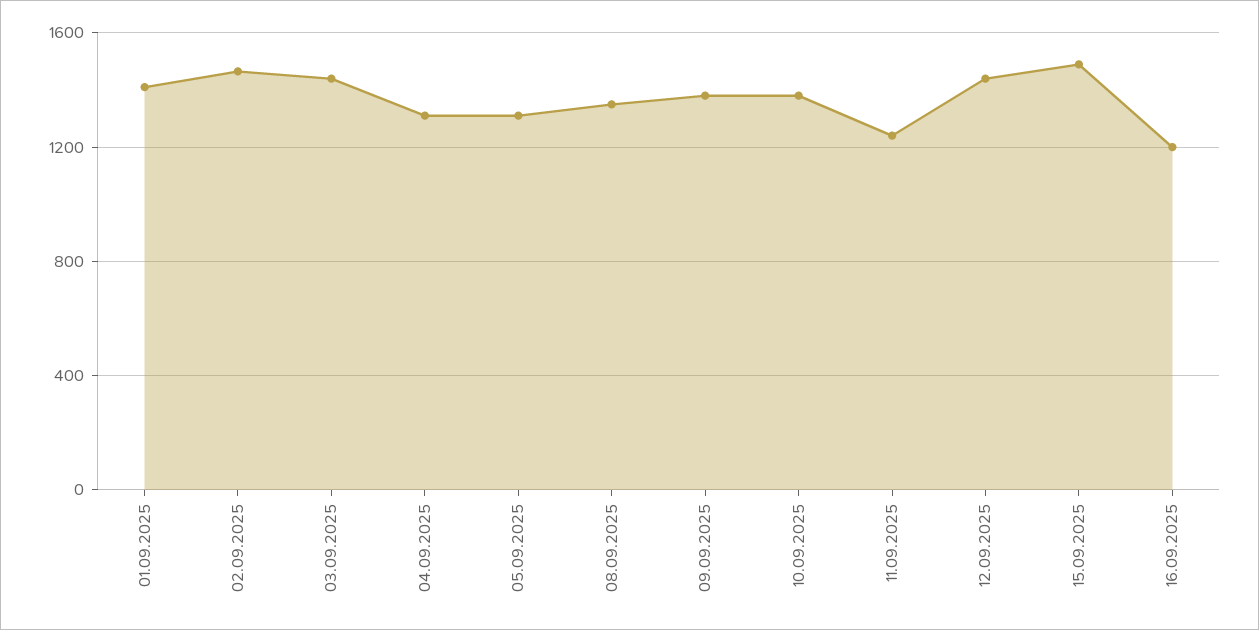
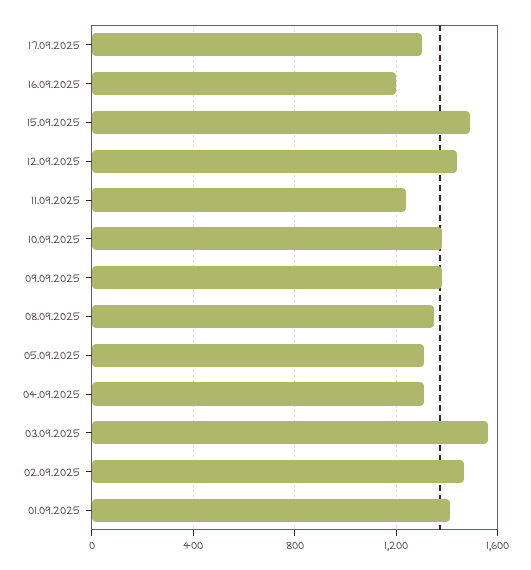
03.09.2025: 1450 -> 1550
17.09.2025: none -> 1300

